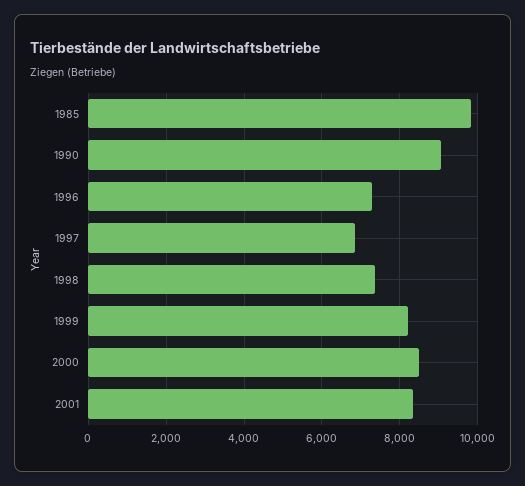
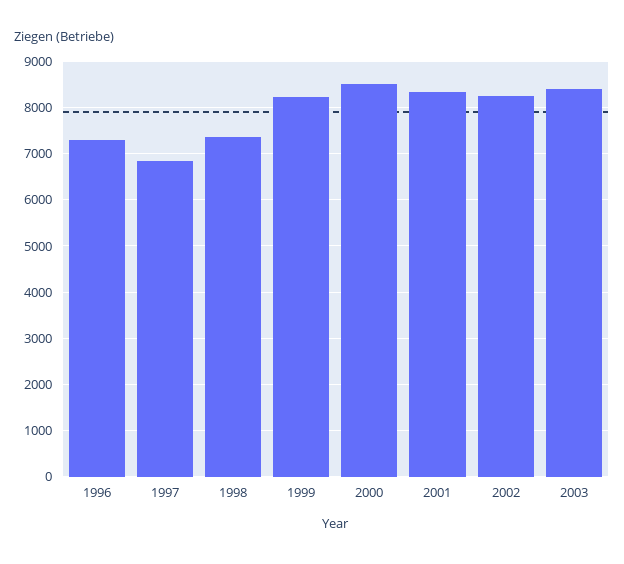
1985: 9800 -> none
1990: 9000 -> none
2002: none -> 8200
2003: none -> 8400

